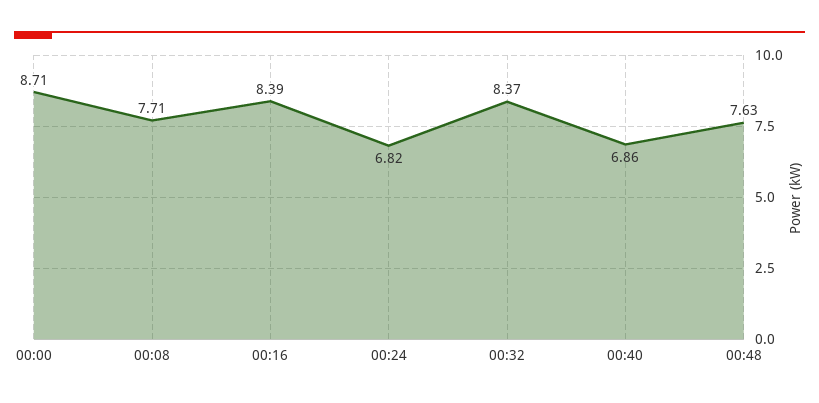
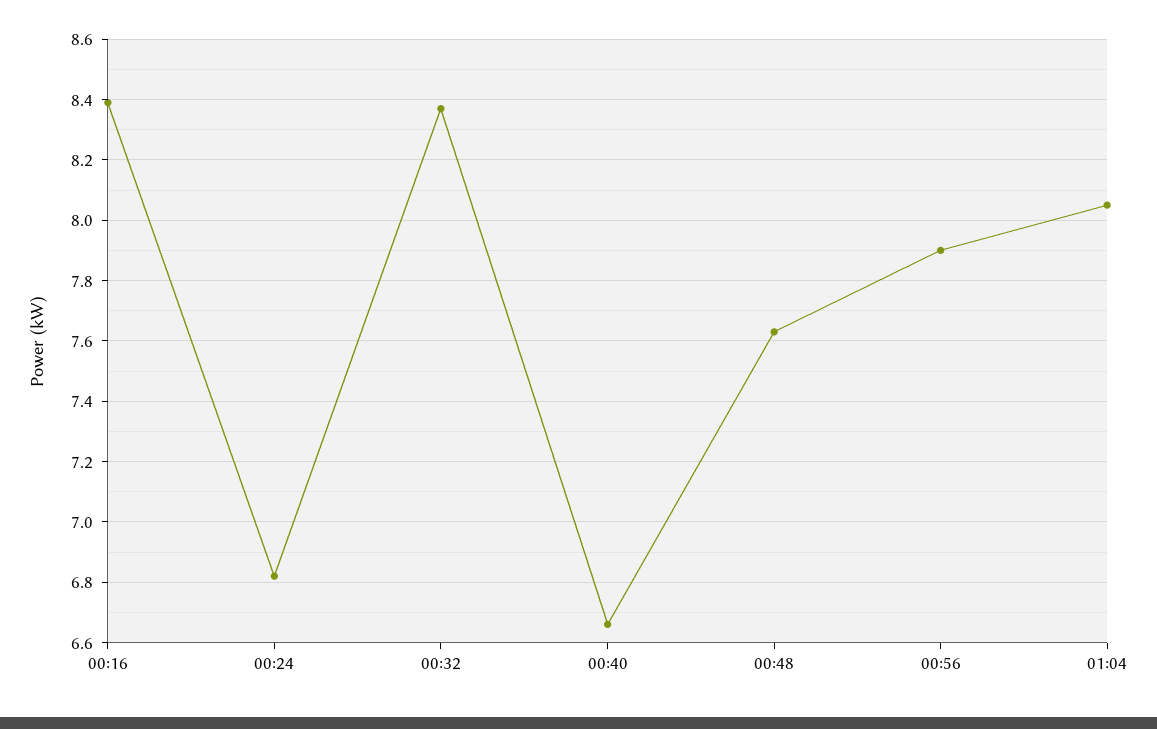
00:00: 8.71 -> none
00:08: 7.71 -> none
00:40: 6.86 -> 6.65
00:56: none -> 7.9
01:04: none -> 8.05

